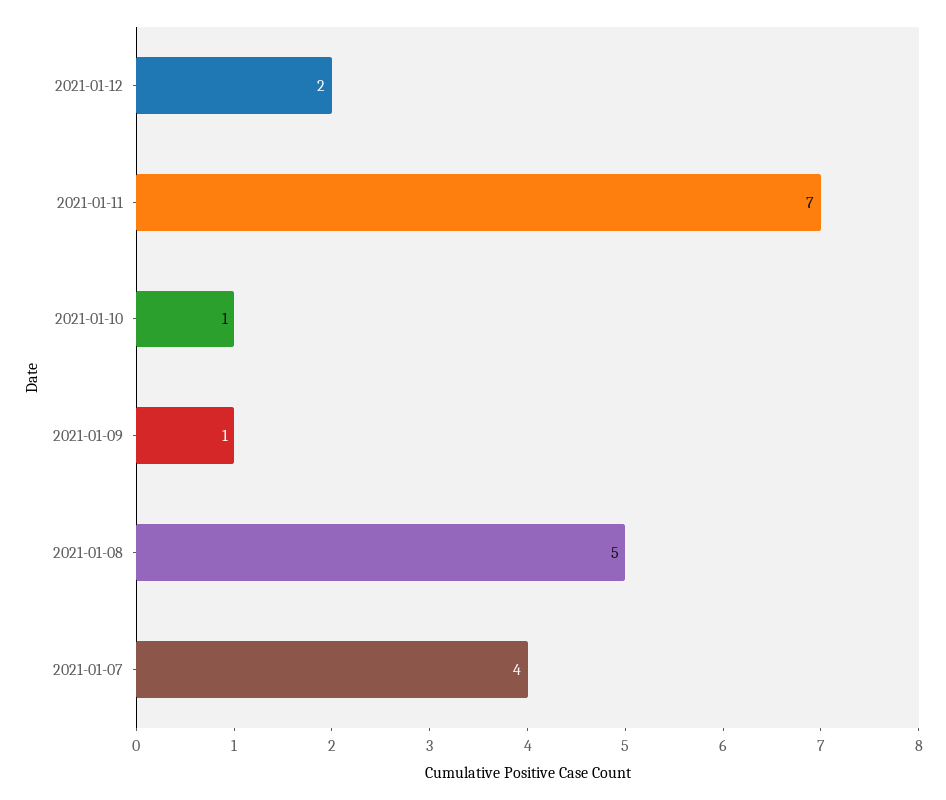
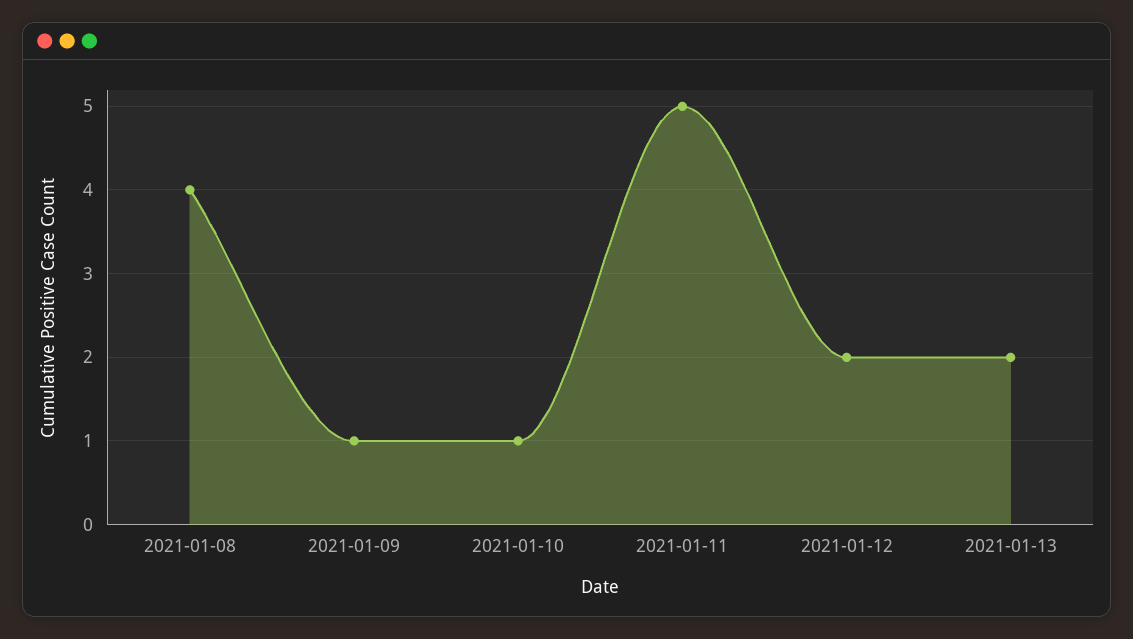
2021-01-11: 7 -> 5
2021-01-08: 5 -> 4
2021-01-07: 4 -> none
2021-01-13: none -> 2

